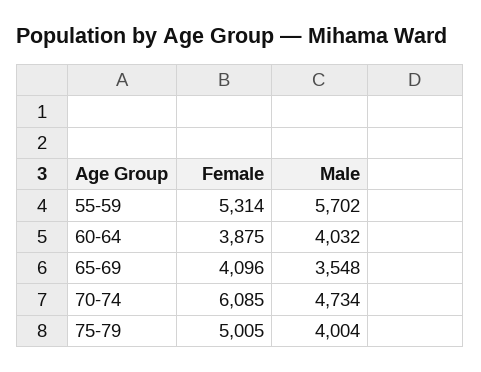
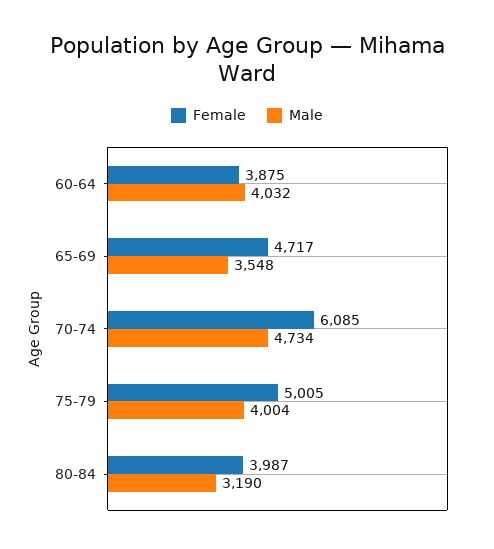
Female, 55-59: 5314 -> none
Male, 55-59: 5702 -> none
Female, 65-69: 4096 -> 4717
Female, 80-84: none -> 3987
Male, 80-84: none -> 3190

